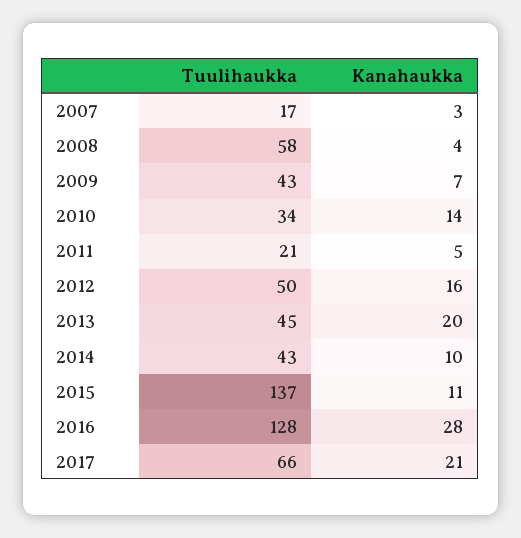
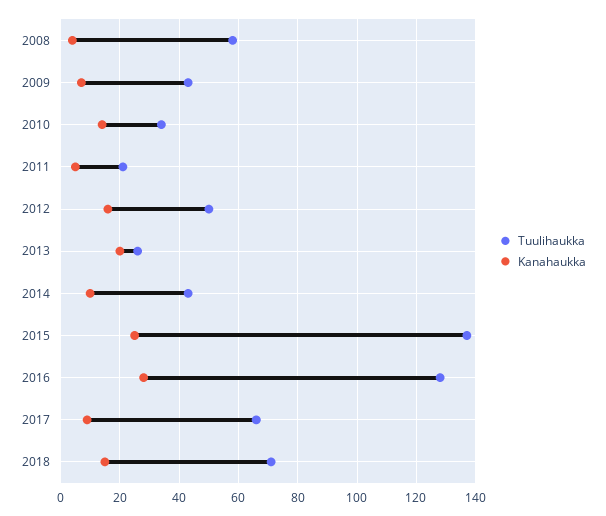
Tuulihaukka, 2007: 17 -> none
Kanahaukka, 2007: 3 -> none
Tuulihaukka, 2013: 45 -> 25
Kanahaukka, 2015: 11 -> 25
Kanahaukka, 2017: 21 -> 10
Tuulihaukka, 2018: none -> 70
Kanahaukka, 2018: none -> 15

